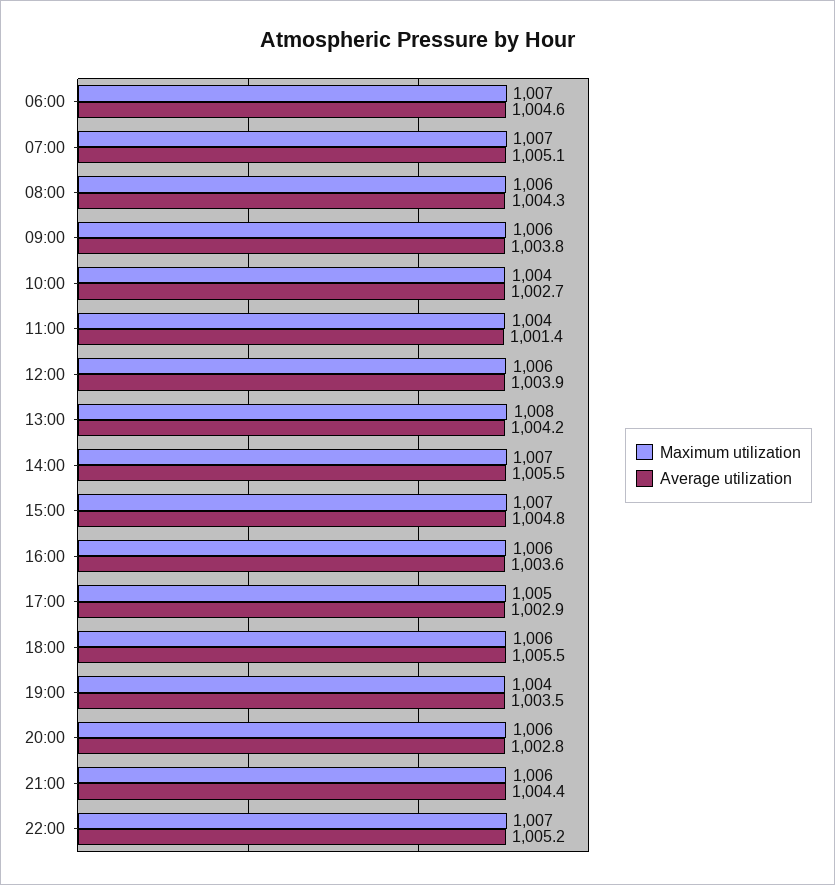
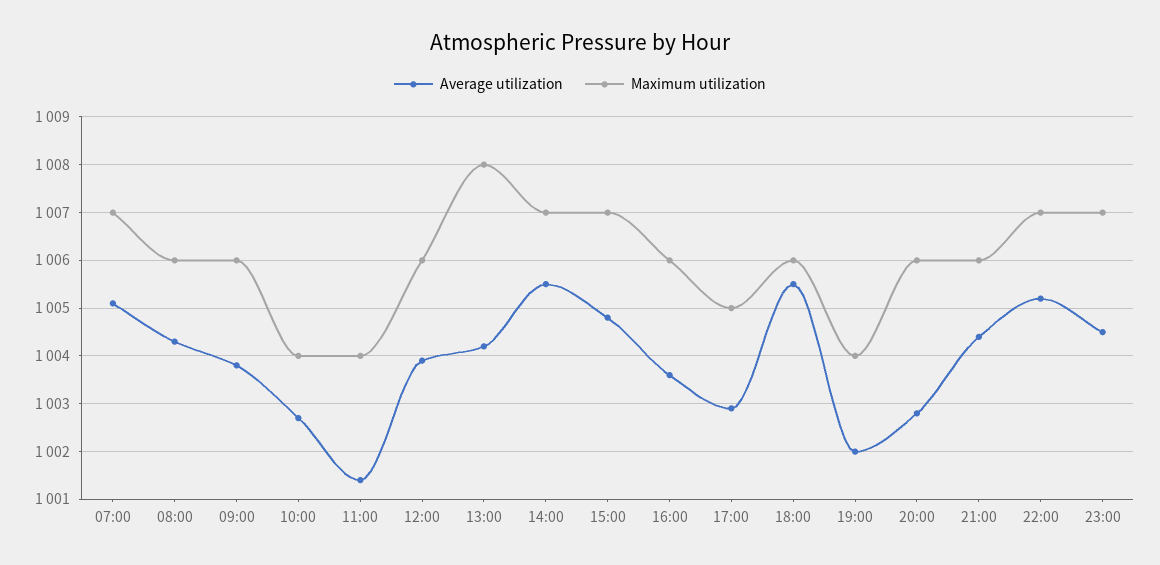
Maximum utilization, 06:00: 1007 -> none
Average utilization, 06:00: 1004.6 -> none
Average utilization, 19:00: 1003.5 -> 1002
Average utilization, 23:00: none -> 1004.5
Maximum utilization, 23:00: none -> 1007

